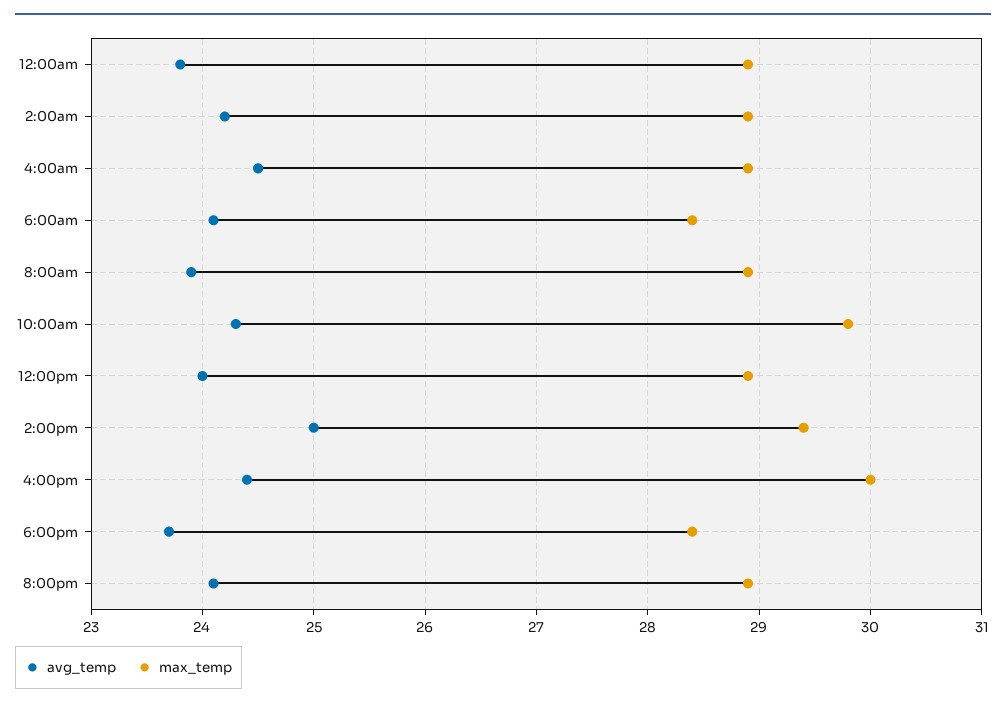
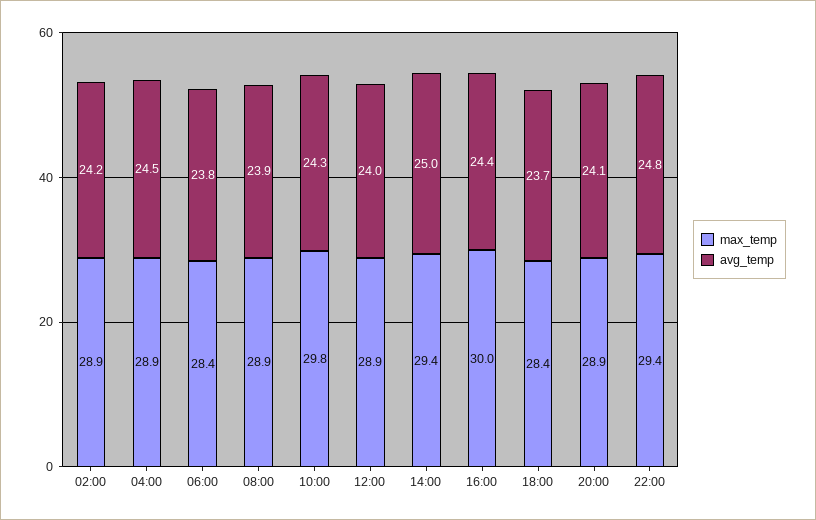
avg_temp, 12:00am: 23.8 -> none
max_temp, 12:00am: 28.9 -> none
avg_temp, 6:00am: 24.1 -> 23.8
max_temp, 22:00: none -> 29.4
avg_temp, 22:00: none -> 24.8

